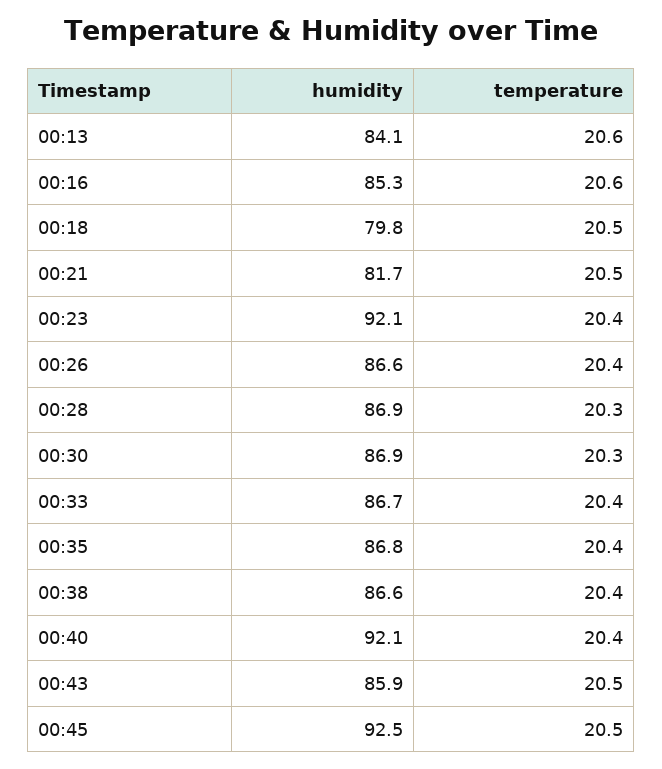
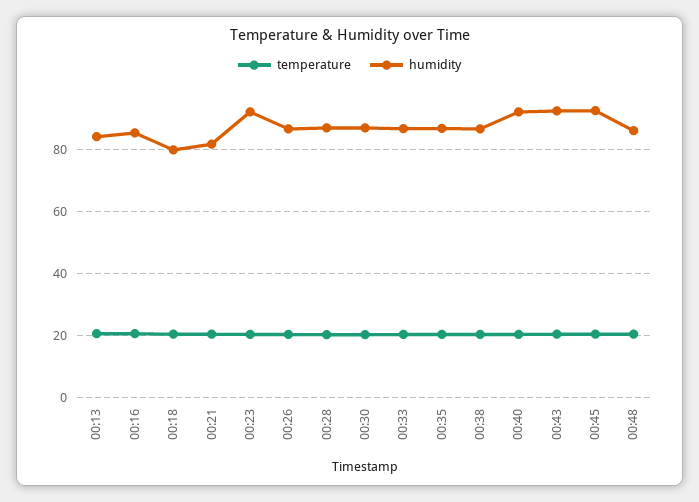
humidity, 00:43: 85.9 -> 92
temperature, 00:48: none -> 20
humidity, 00:48: none -> 86

